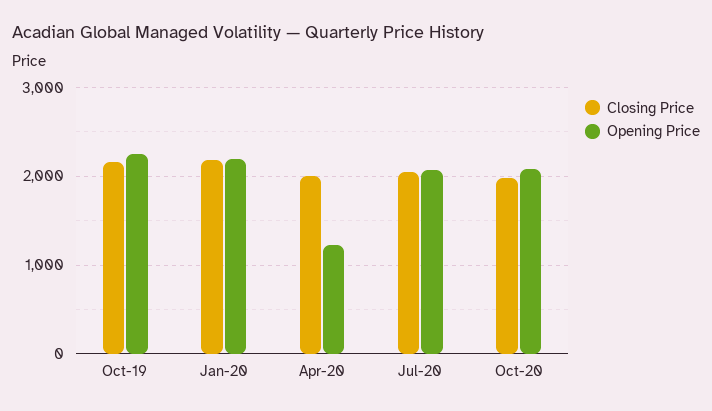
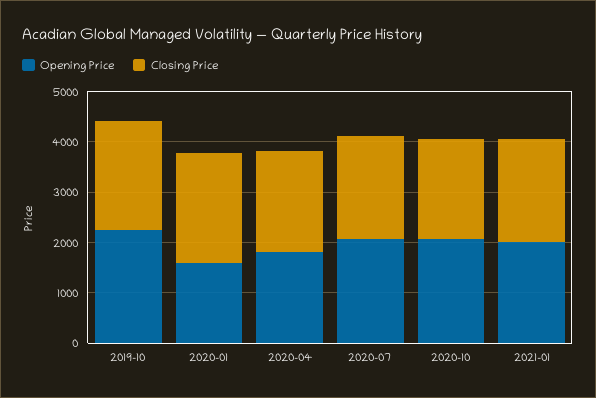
Opening Price, Jan-20: 2200 -> 1600
Opening Price, Apr-20: 1200 -> 1800
Opening Price, 2021-01: none -> 2000
Closing Price, 2021-01: none -> 2000

